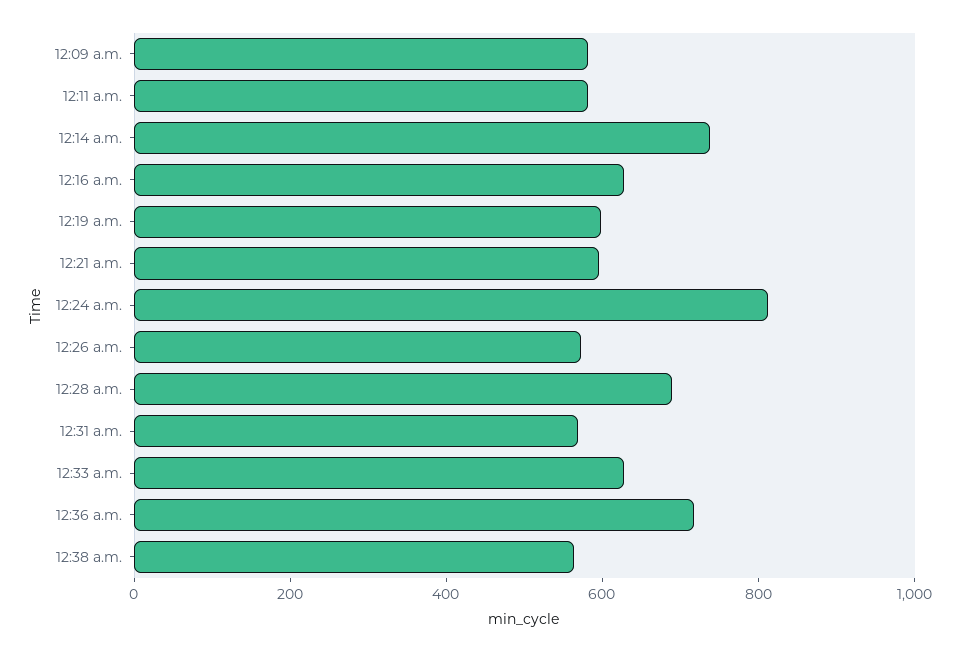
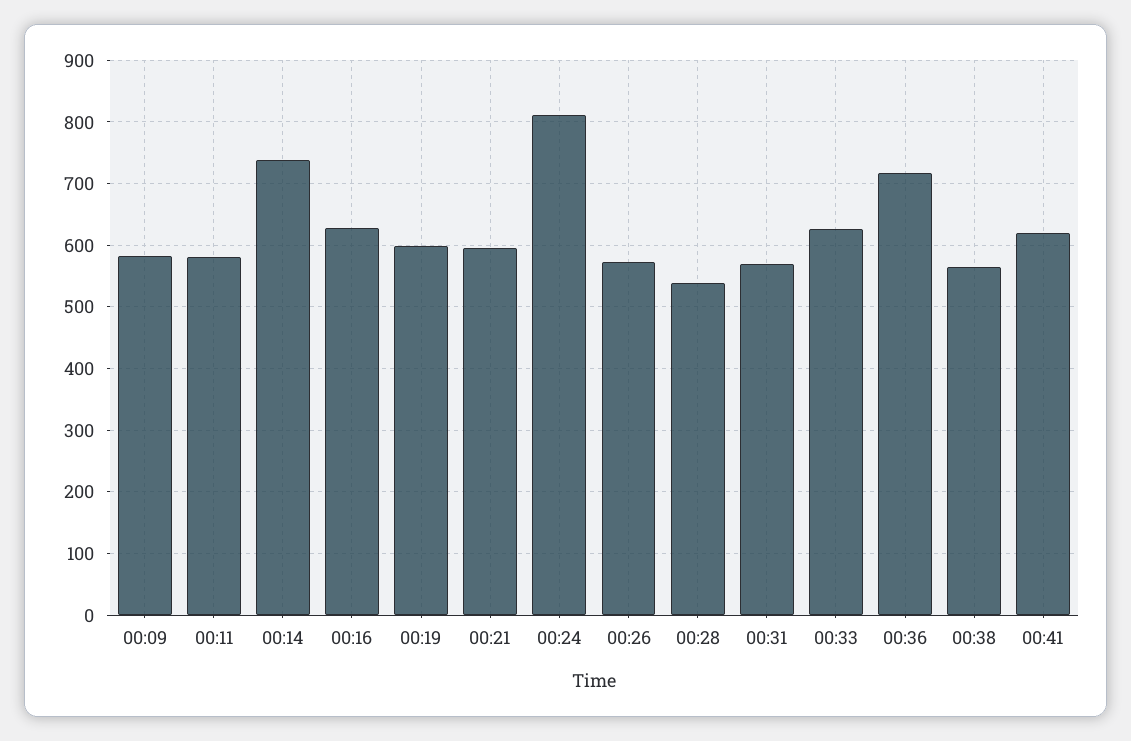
12:28 a.m.: 700 -> 540
00:41: none -> 620

